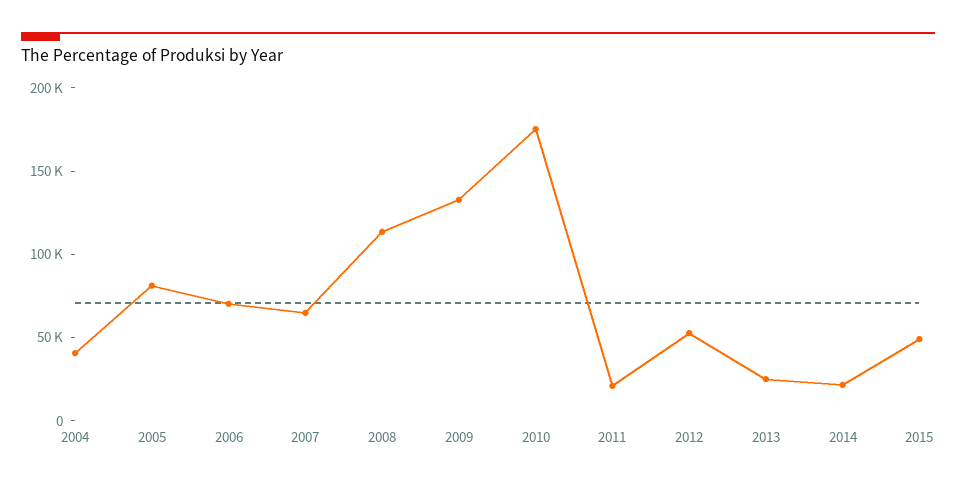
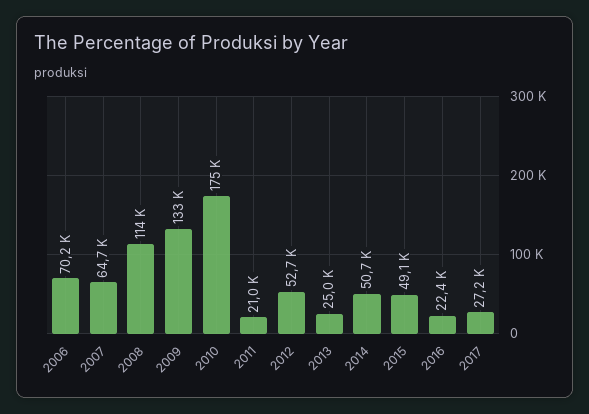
2004: 40000 -> none
2005: 80000 -> none
2014: 20000 -> 50700
2016: none -> 22400
2017: none -> 27200

